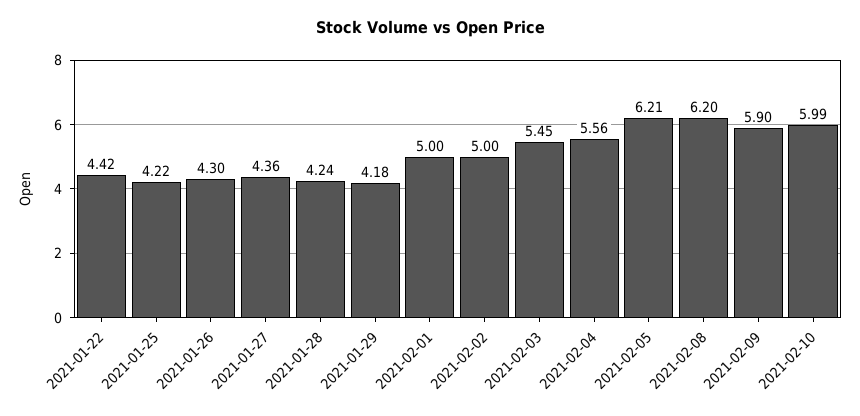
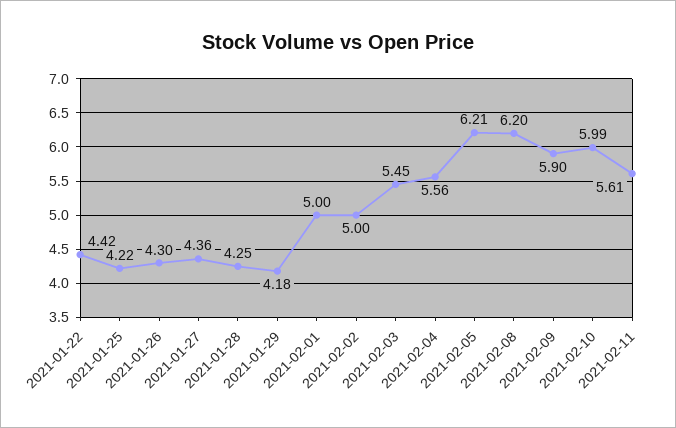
2021-01-28: 4.24 -> 4.25
2021-02-11: none -> 5.61

